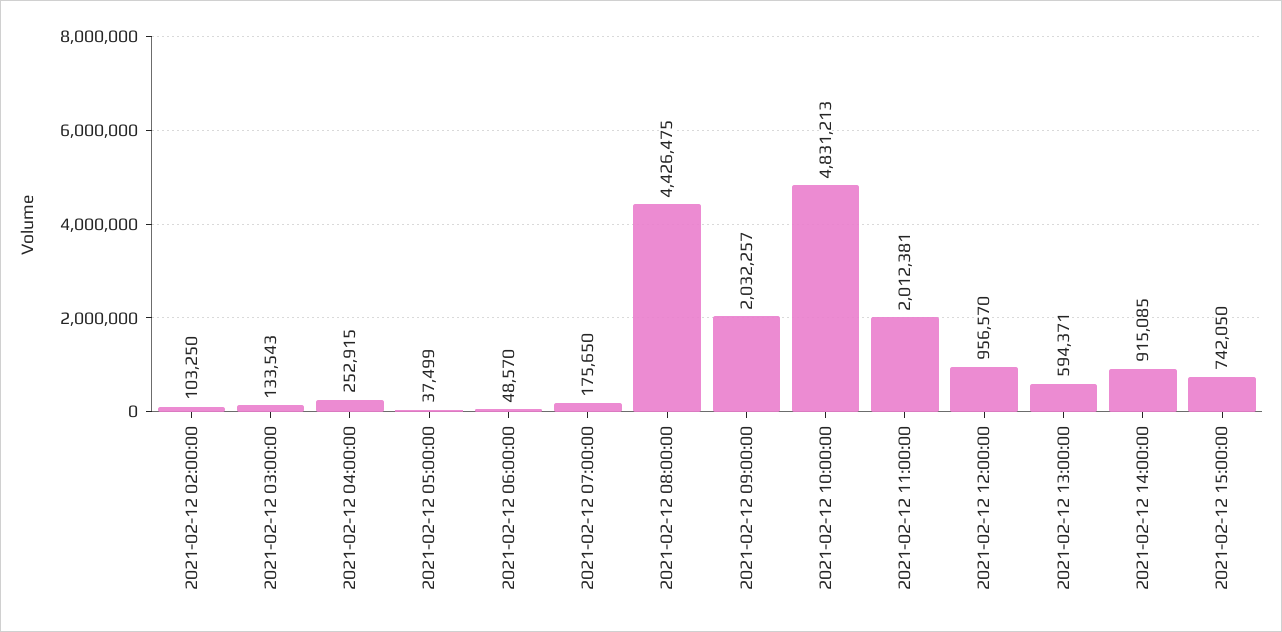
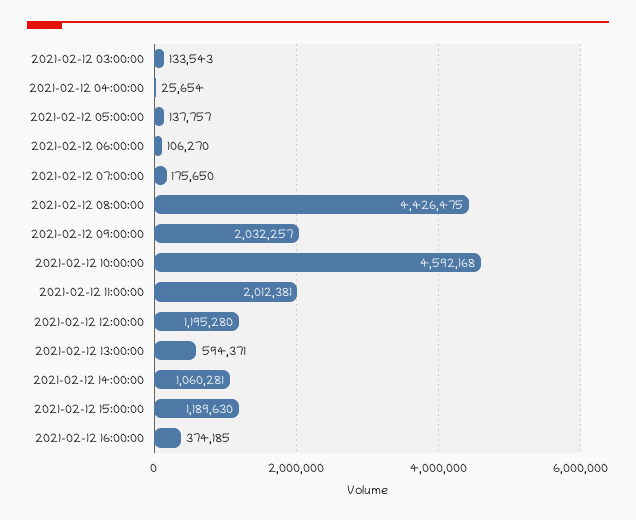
2021-02-12 02:00:00: 103250 -> none
2021-02-12 04:00:00: 252915 -> 25654
2021-02-12 05:00:00: 37499 -> 137757
2021-02-12 06:00:00: 48570 -> 106270
2021-02-12 10:00:00: 4831213 -> 4592168
2021-02-12 12:00:00: 956570 -> 1195280
2021-02-12 14:00:00: 915085 -> 1060281
2021-02-12 15:00:00: 742050 -> 1189630
2021-02-12 16:00:00: none -> 374185

